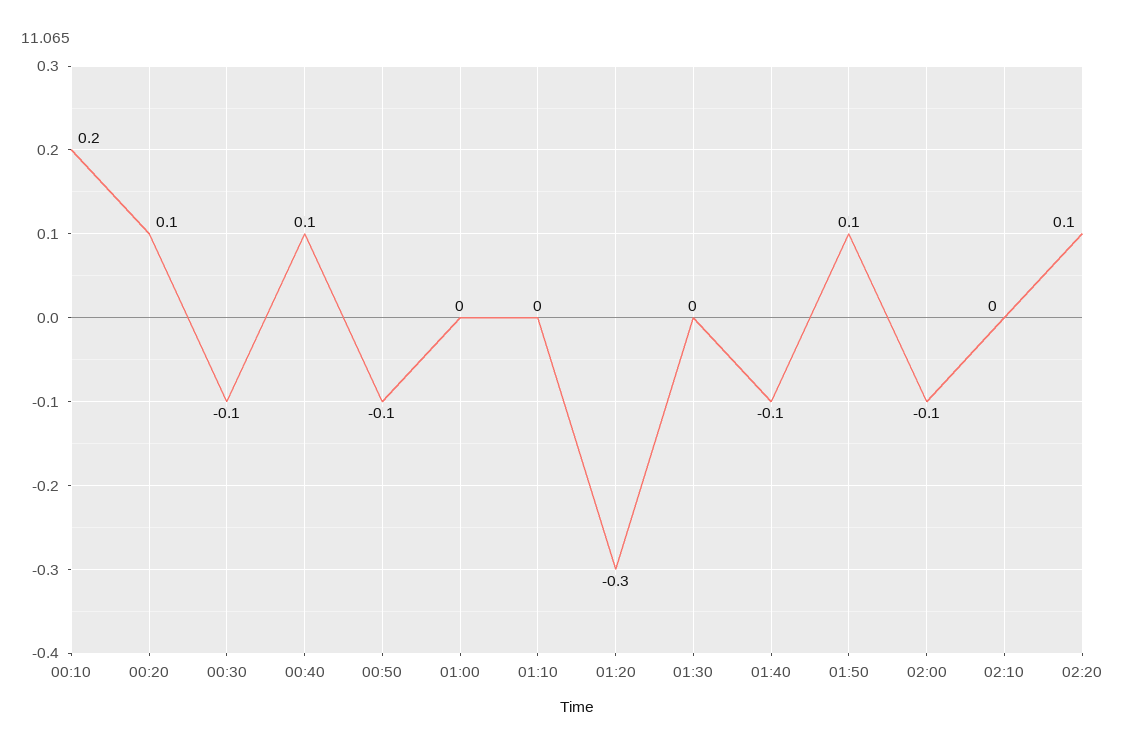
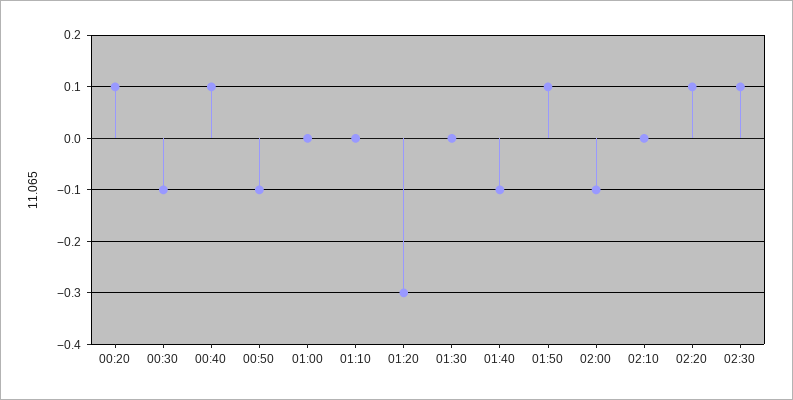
00:10: 0.2 -> none
02:30: none -> 0.1

